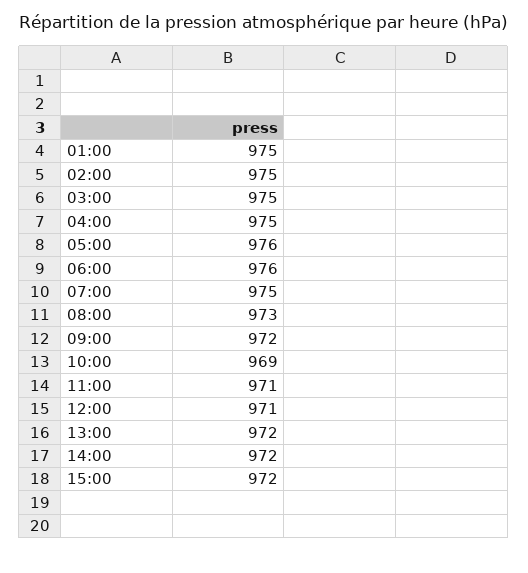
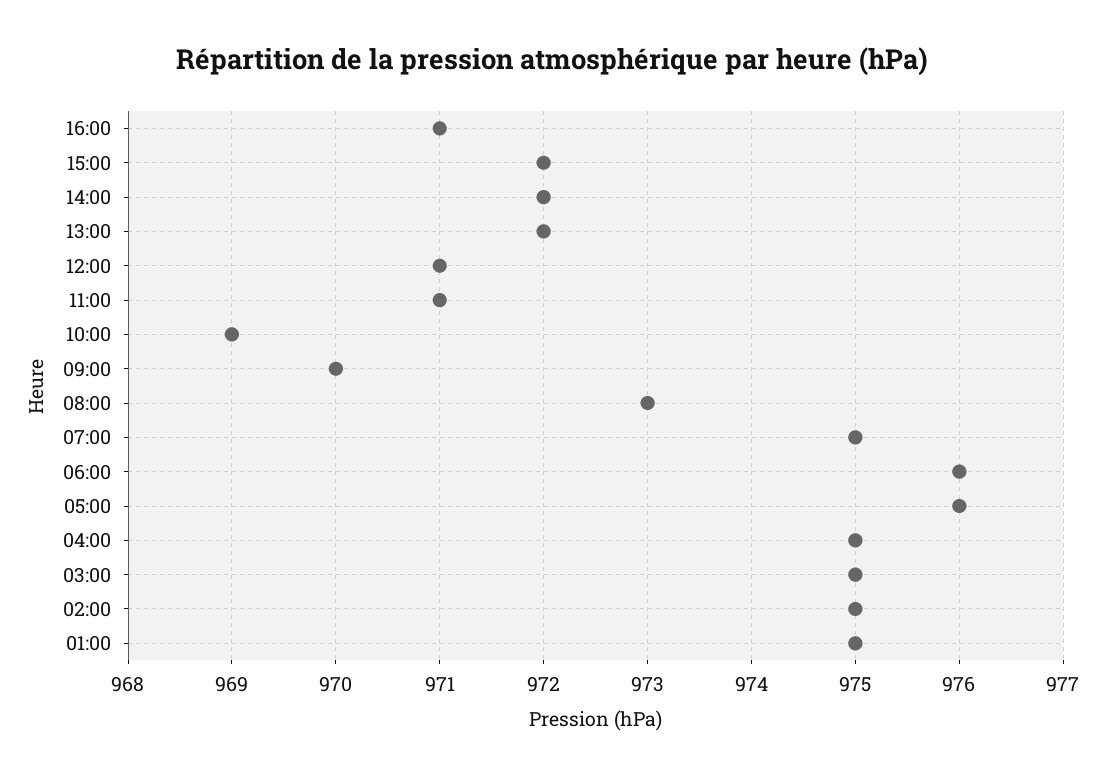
09:00: 972 -> 970
16:00: none -> 971

